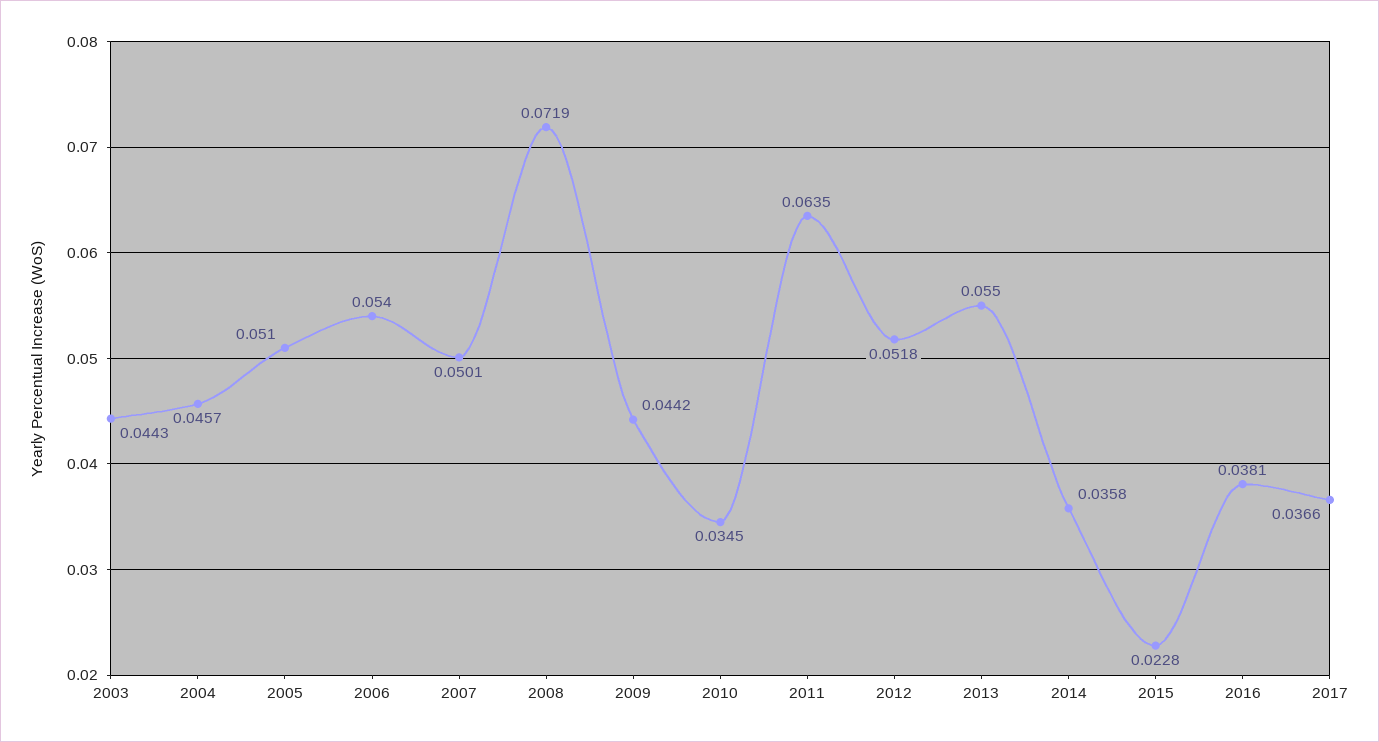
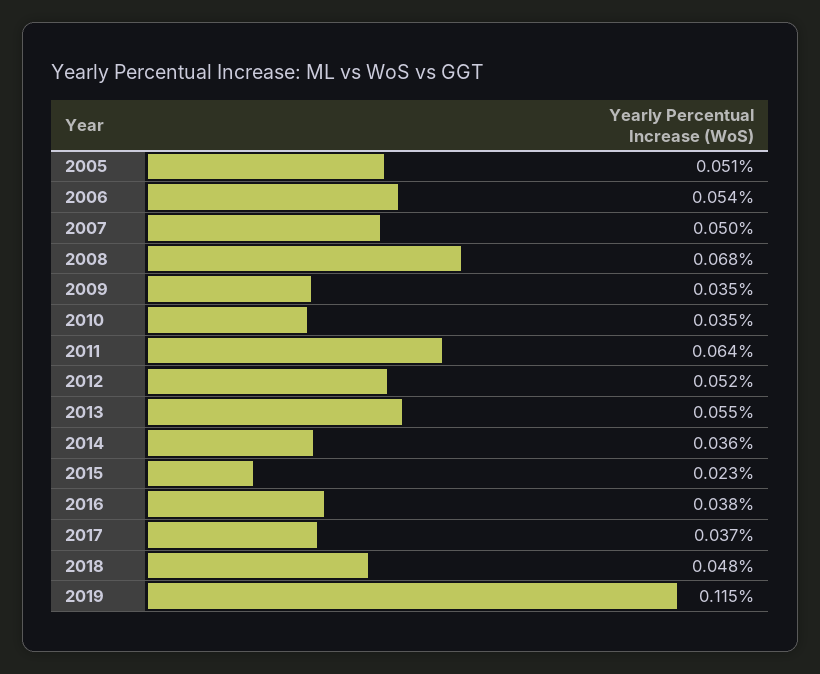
2003: 0.0443 -> none
2004: 0.0457 -> none
2008: 0.0719 -> 0.068
2009: 0.0442 -> 0.035
2018: none -> 0.048
2019: none -> 0.115

